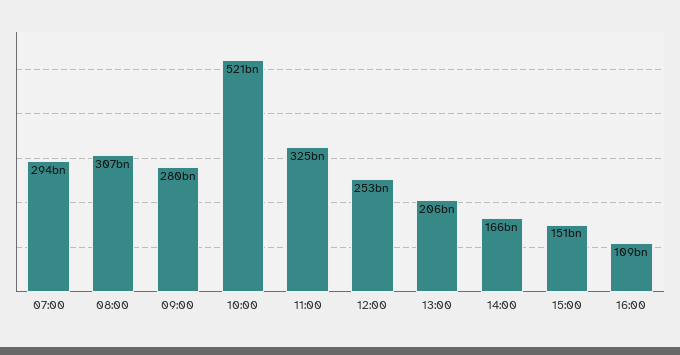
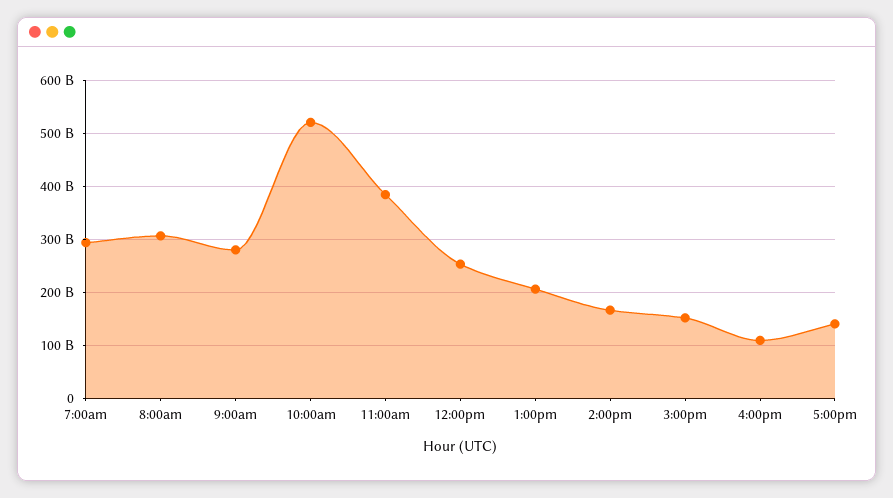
11:00: 325000000000 -> 380000000000
5:00pm: none -> 140000000000

